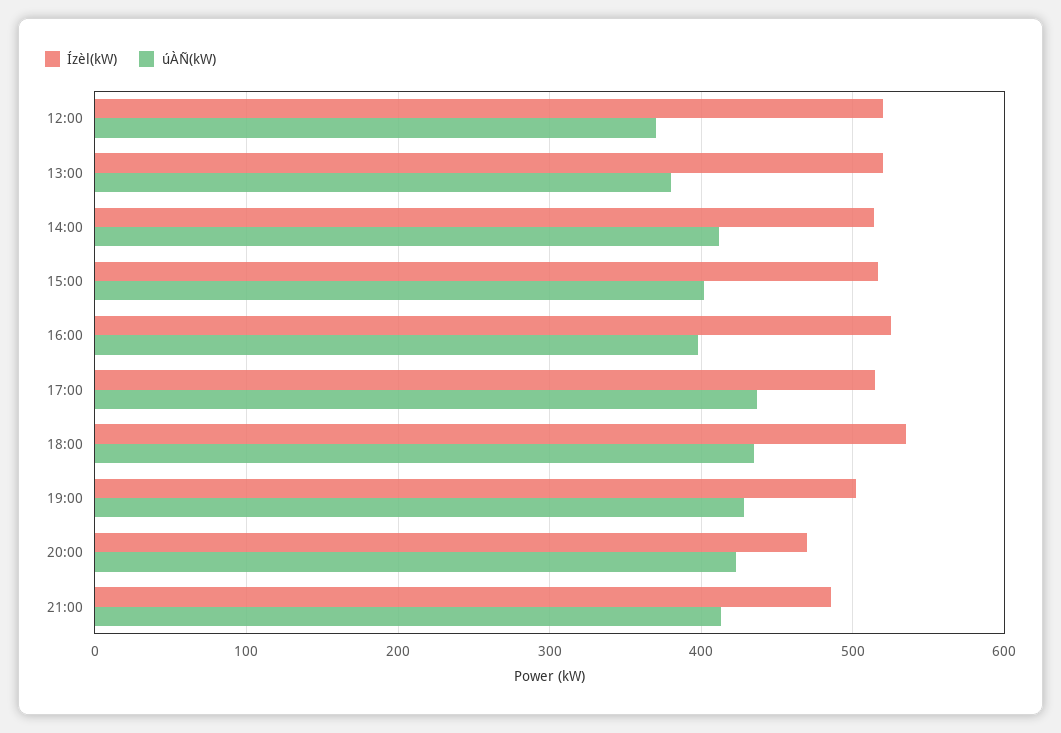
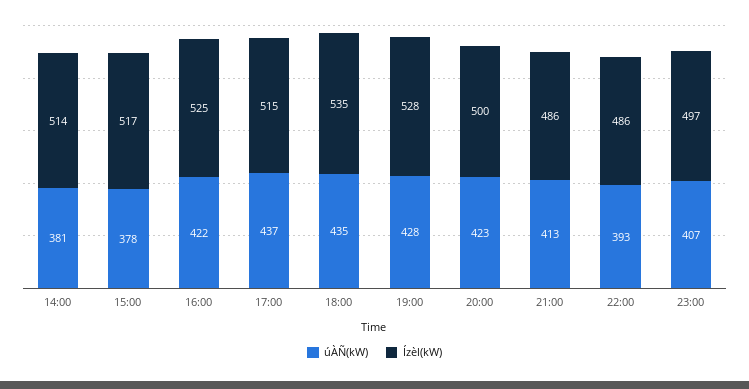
Ízèl(kW), 12:00: 520 -> none
úÀÑ(kW), 12:00: 370 -> none
Ízèl(kW), 13:00: 520 -> none
úÀÑ(kW), 13:00: 380 -> none
úÀÑ(kW), 14:00: 410 -> 381
úÀÑ(kW), 15:00: 400 -> 378
úÀÑ(kW), 16:00: 400 -> 422
Ízèl(kW), 19:00: 500 -> 528
Ízèl(kW), 20:00: 470 -> 500
úÀÑ(kW), 22:00: none -> 393
Ízèl(kW), 22:00: none -> 486
úÀÑ(kW), 23:00: none -> 407
Ízèl(kW), 23:00: none -> 497

